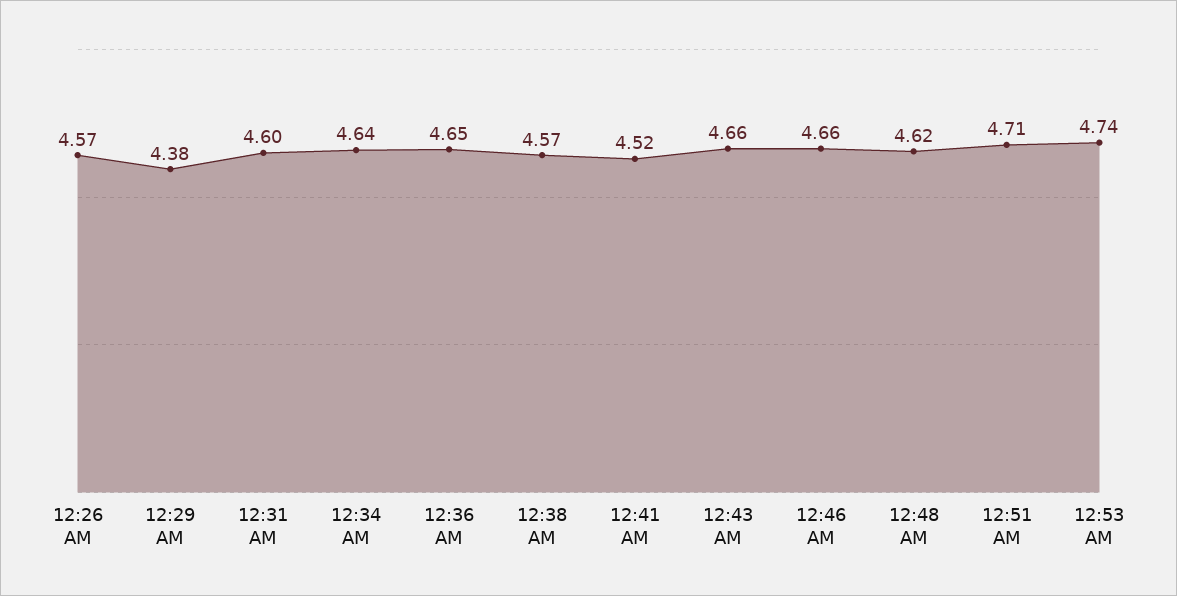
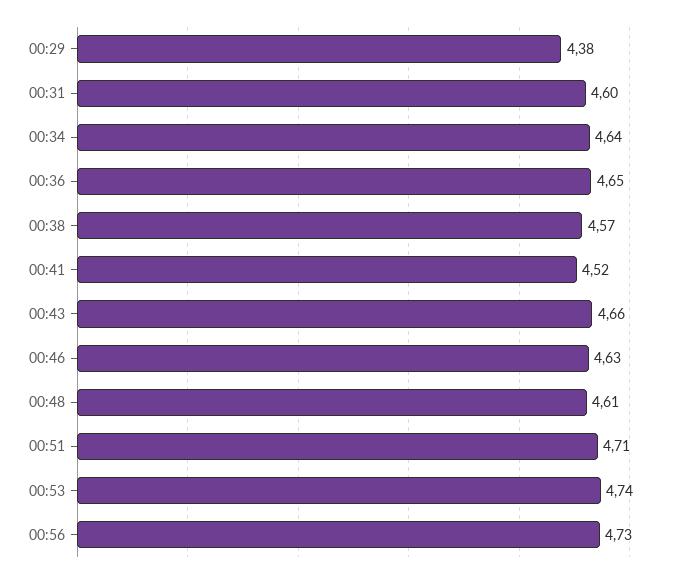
12:26 AM: 4.57 -> none
12:46 AM: 4.66 -> 4.63
12:48 AM: 4.62 -> 4.61
00:56: none -> 4.73

